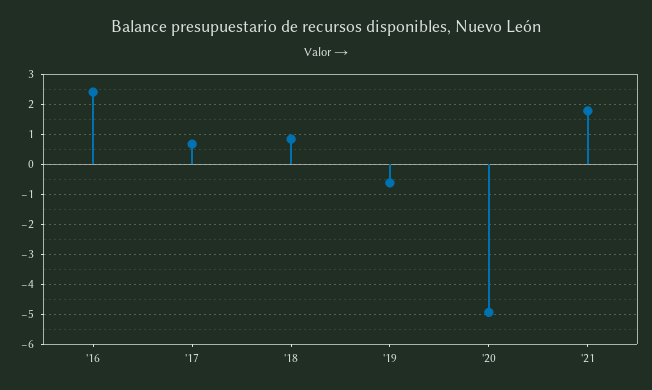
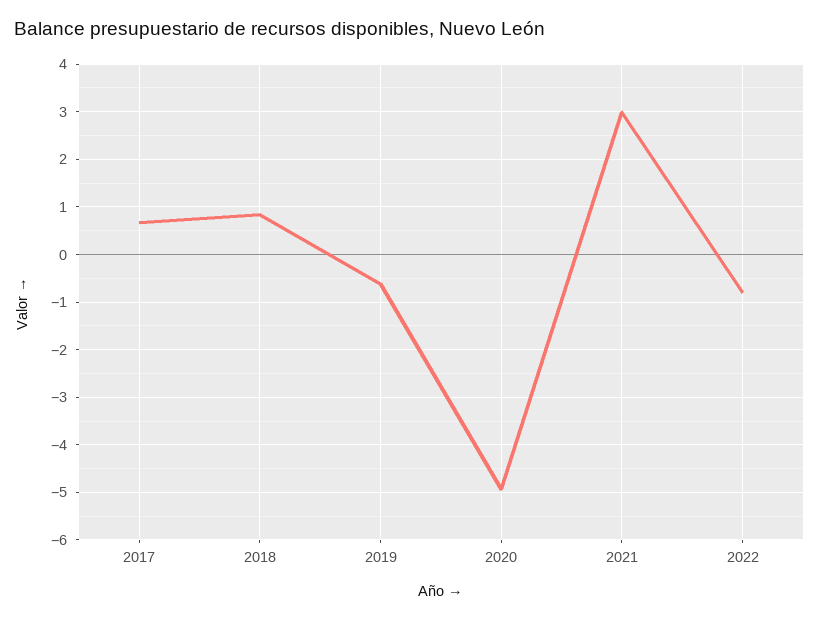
'16: 2.4 -> none
'21: 1.8 -> 3
2022: none -> -0.8

